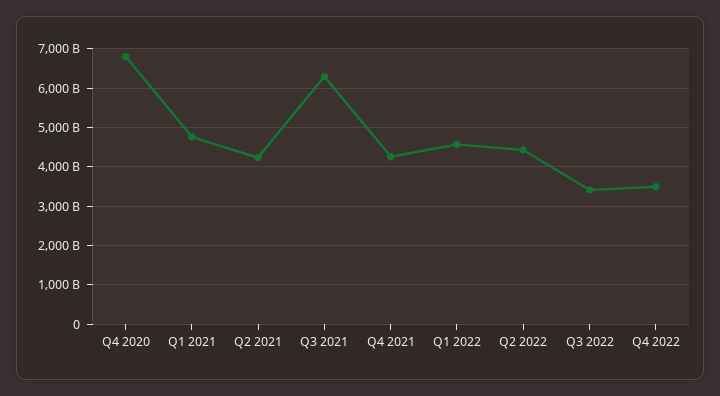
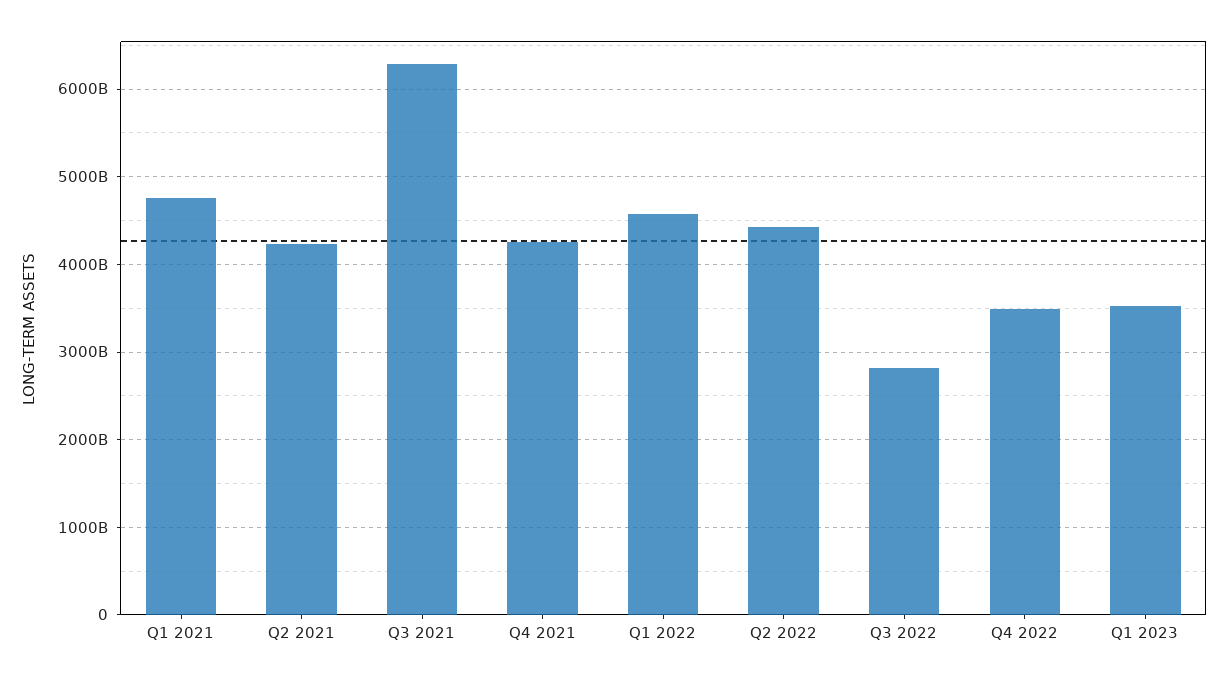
Q4 2020: 6800000000000 -> none
Q3 2022: 3400000000000 -> 2800000000000
Q1 2023: none -> 3500000000000

